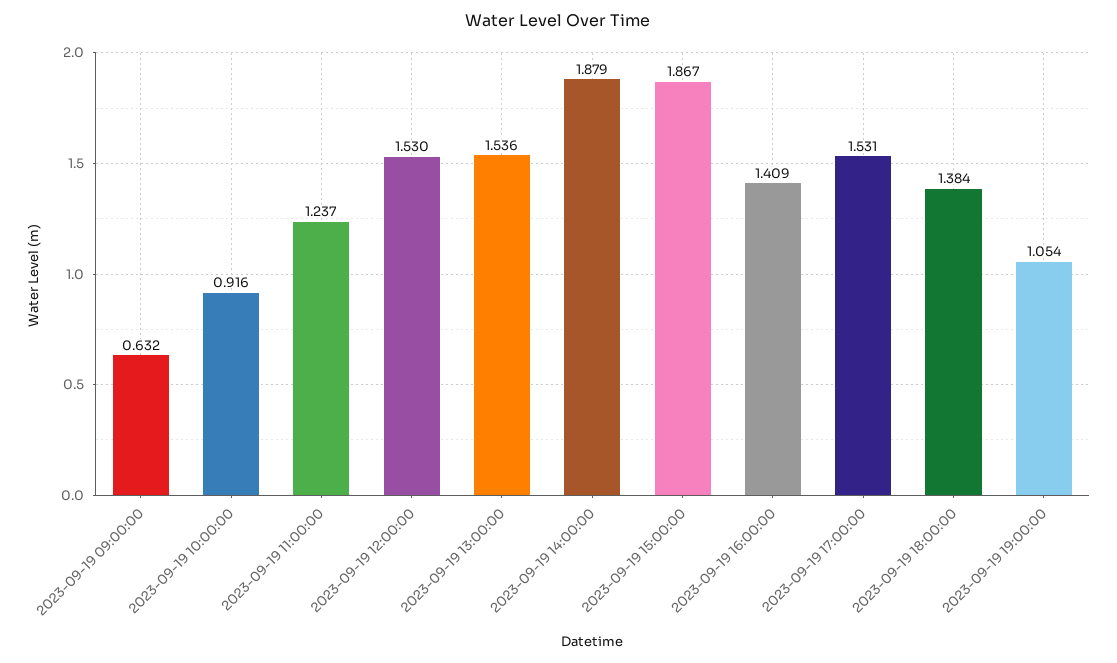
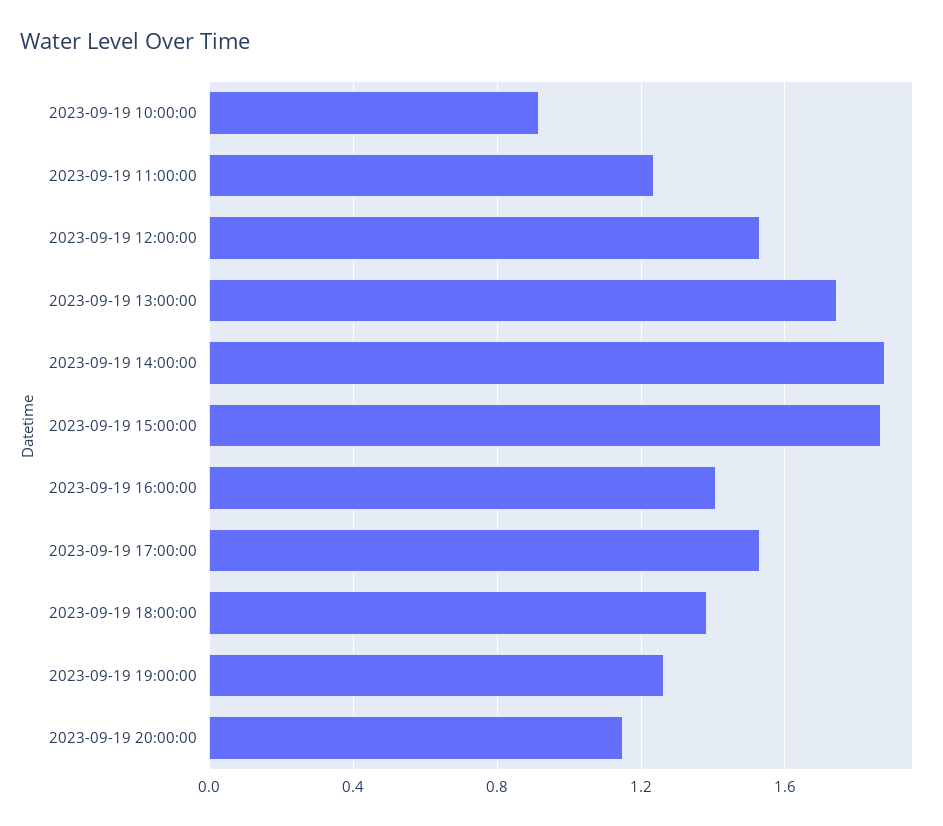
2023-09-19 09:00:00: 0.632 -> none
2023-09-19 13:00:00: 1.536 -> 1.75
2023-09-19 19:00:00: 1.054 -> 1.25
2023-09-19 20:00:00: none -> 1.15

